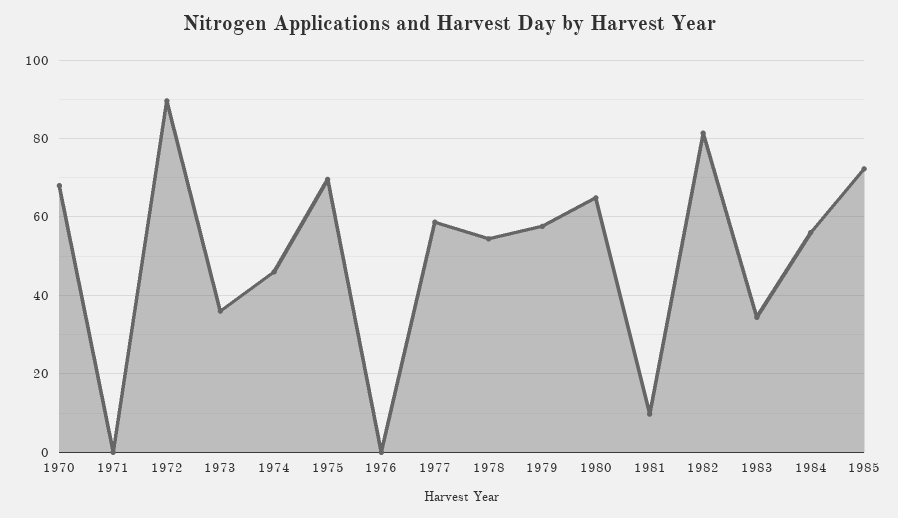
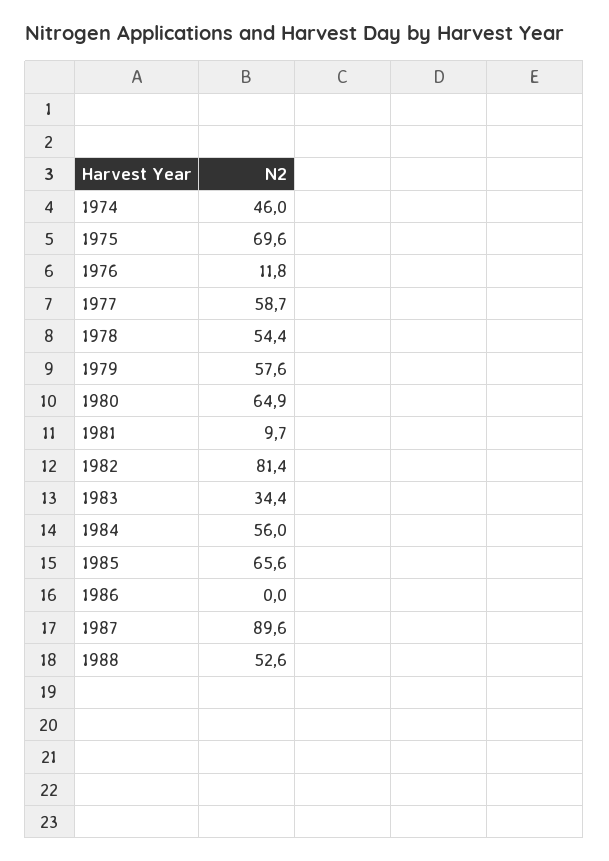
1970: 68 -> none
1971: 0 -> none
1972: 90 -> none
1973: 36 -> none
1976: 0 -> 11.8
1985: 72 -> 65.6
1986: none -> 0
1987: none -> 89.6
1988: none -> 52.6

